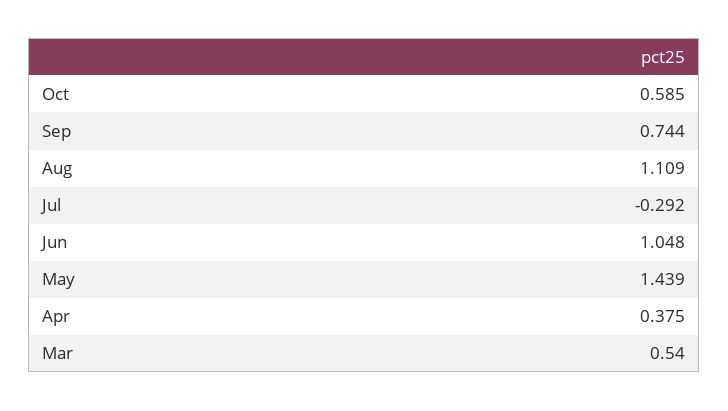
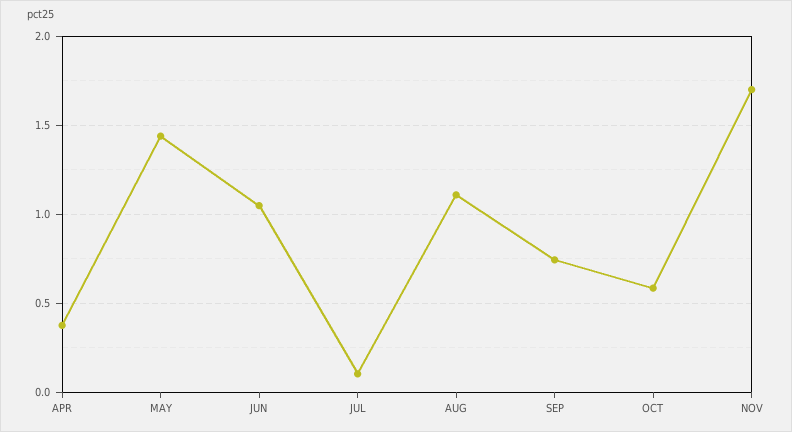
Jul: -0.292 -> 0.1
Mar: 0.54 -> none
NOV: none -> 1.7

